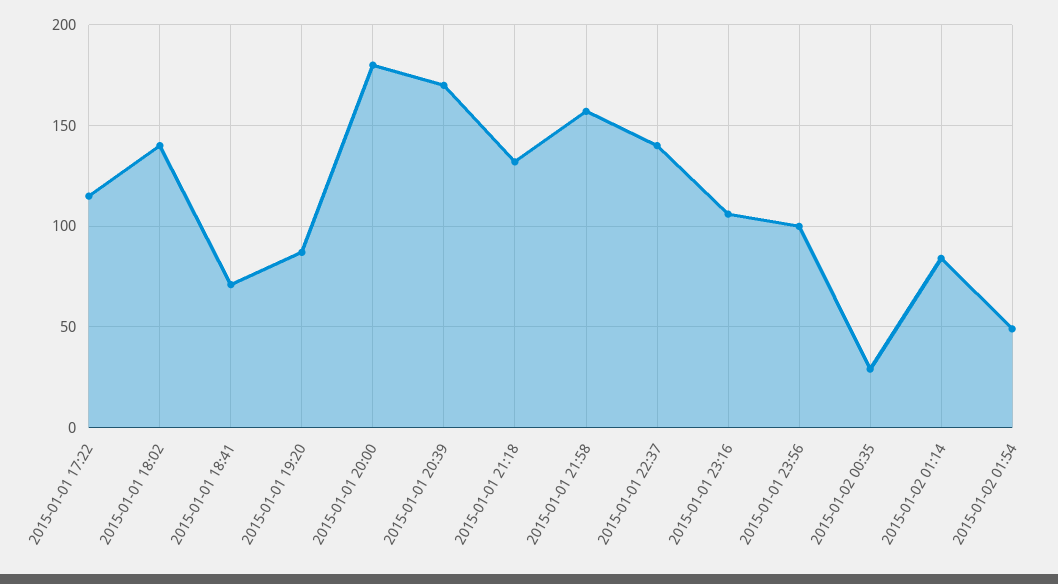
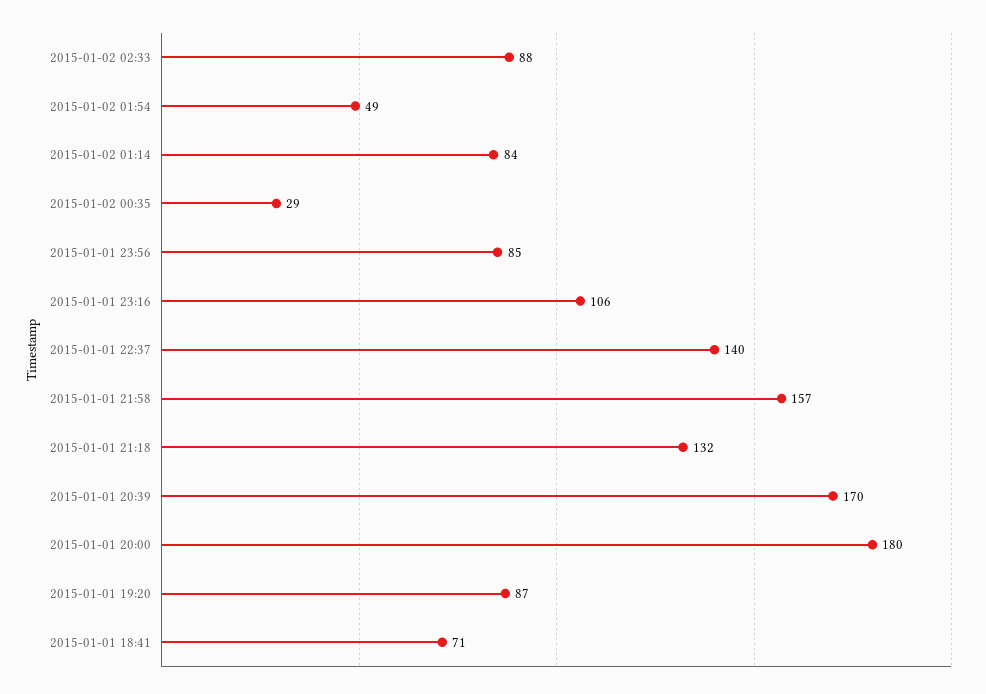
2015-01-01 17:22: 115 -> none
2015-01-01 18:02: 140 -> none
2015-01-01 23:56: 100 -> 85
2015-01-02 02:33: none -> 88

